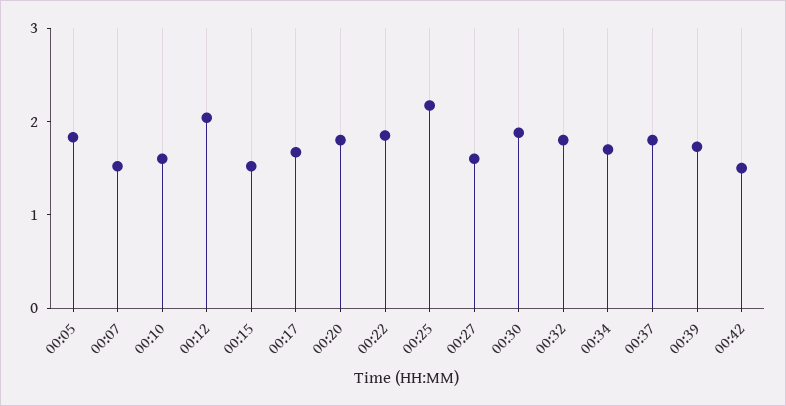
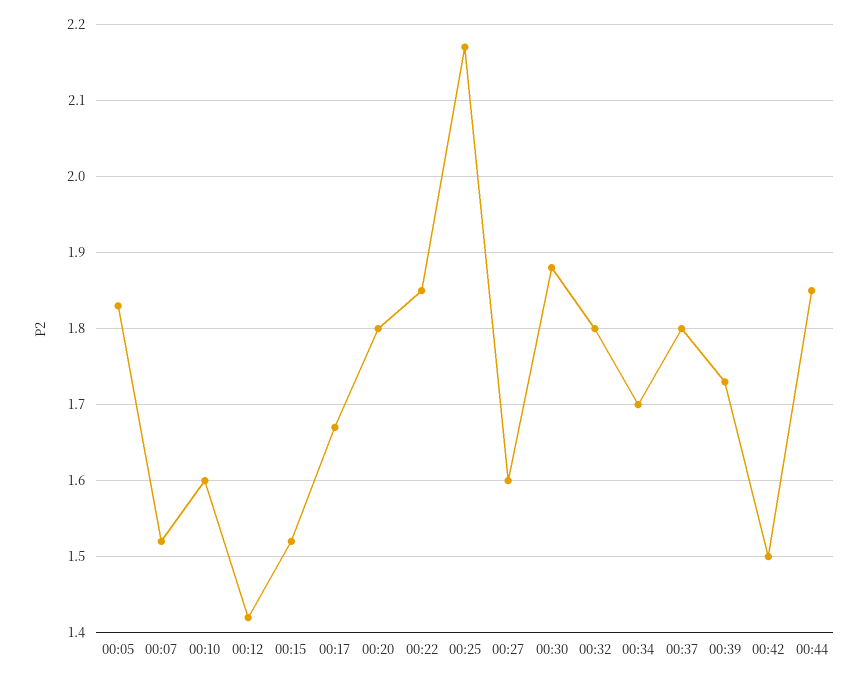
00:12: 2 -> 1.42
00:44: none -> 1.85

